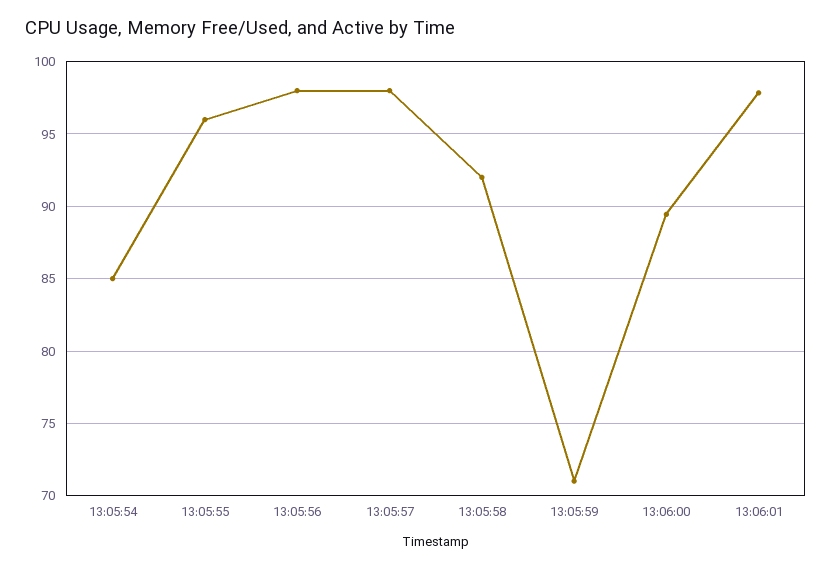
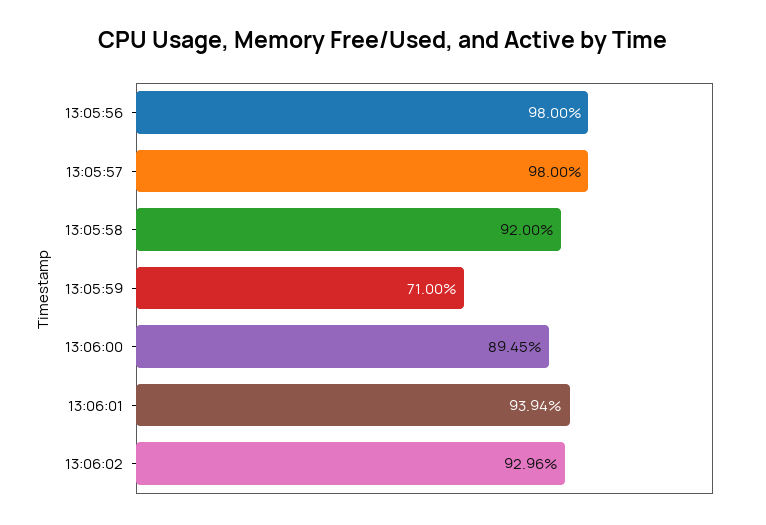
13:05:54: 85 -> none
13:05:55: 96 -> none
13:06:01: 98 -> 93.94
13:06:02: none -> 92.96

